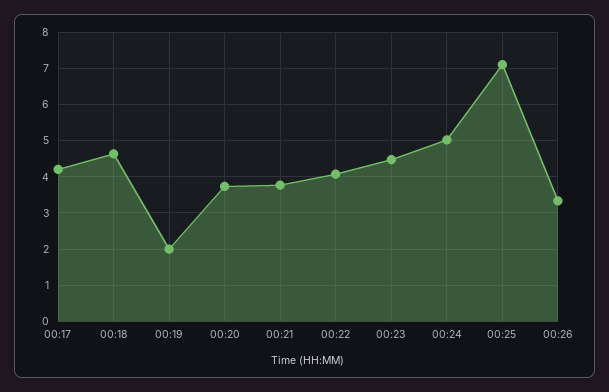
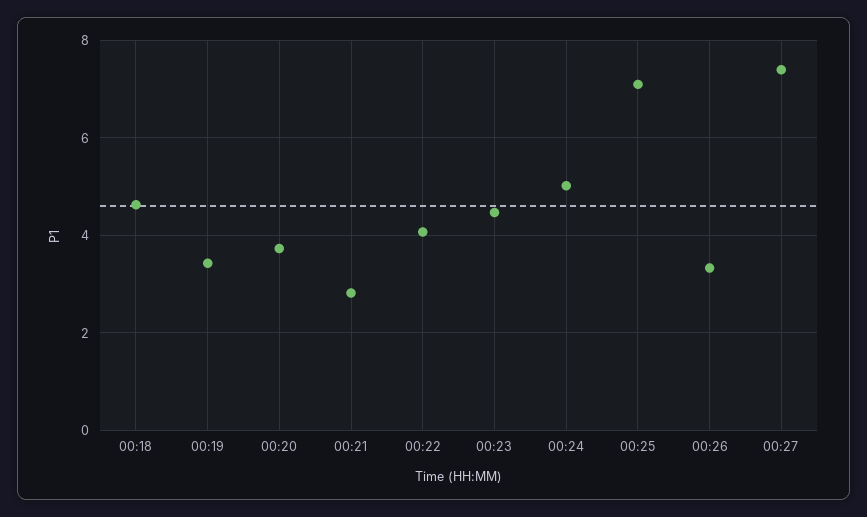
00:17: 4.2 -> none
00:19: 2 -> 3.4
00:21: 3.8 -> 2.8
00:27: none -> 7.4

